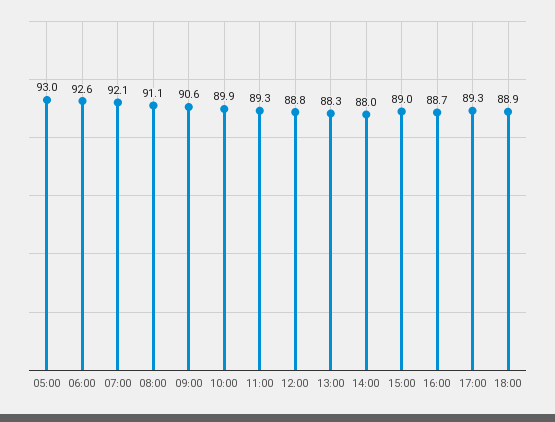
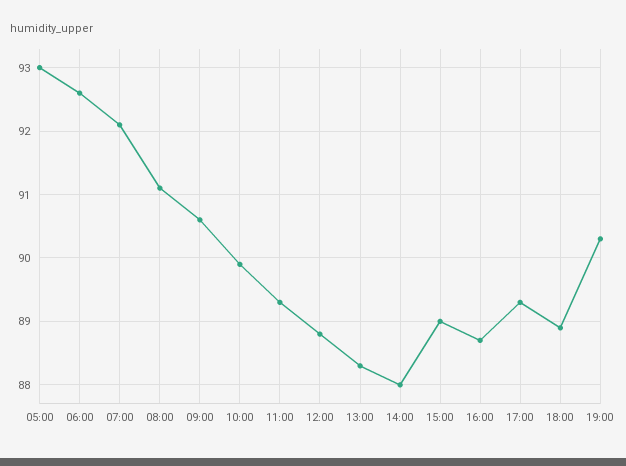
19:00: none -> 90.3

